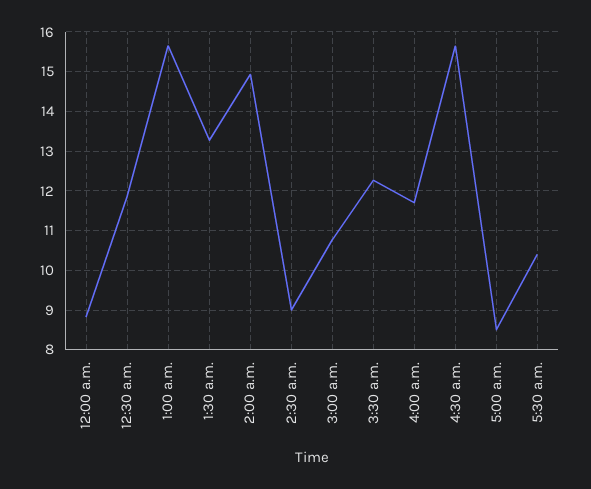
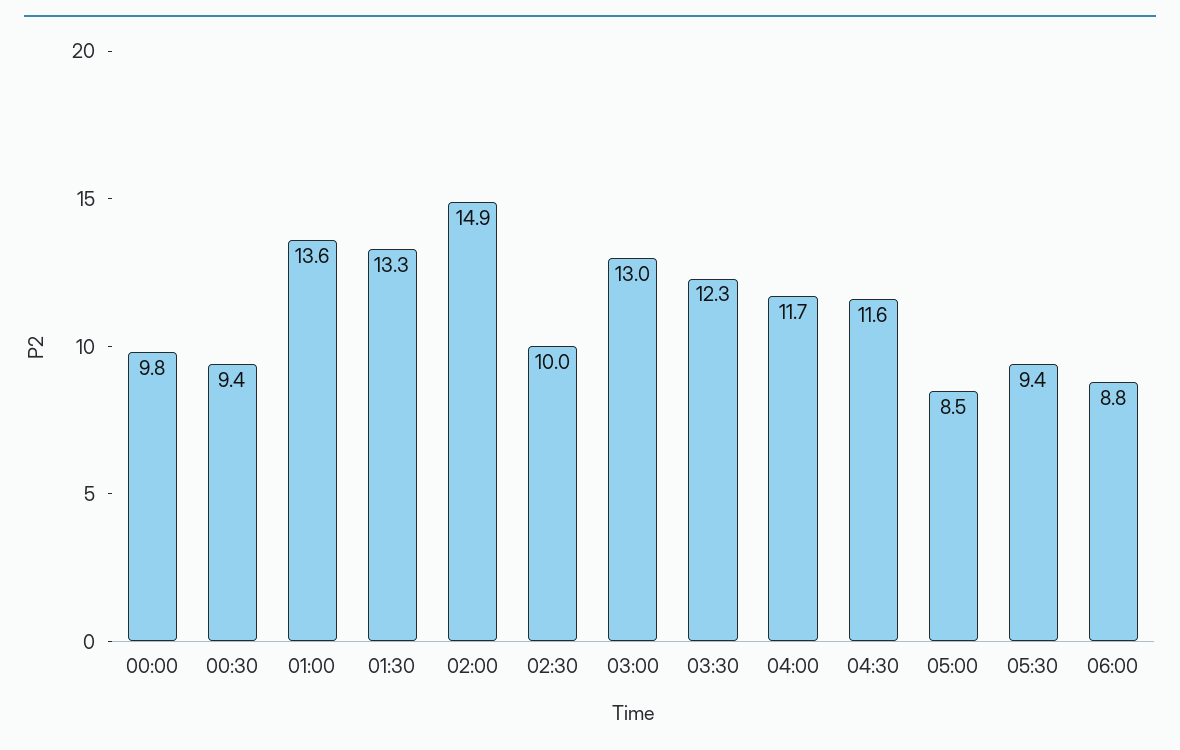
12:00 a.m.: 8.8 -> 9.8
12:30 a.m.: 11.8 -> 9.4
1:00 a.m.: 15.6 -> 13.6
2:30 a.m.: 9 -> 10
3:00 a.m.: 10.8 -> 13
4:30 a.m.: 15.6 -> 11.6
5:30 a.m.: 10.4 -> 9.4
06:00: none -> 8.8

